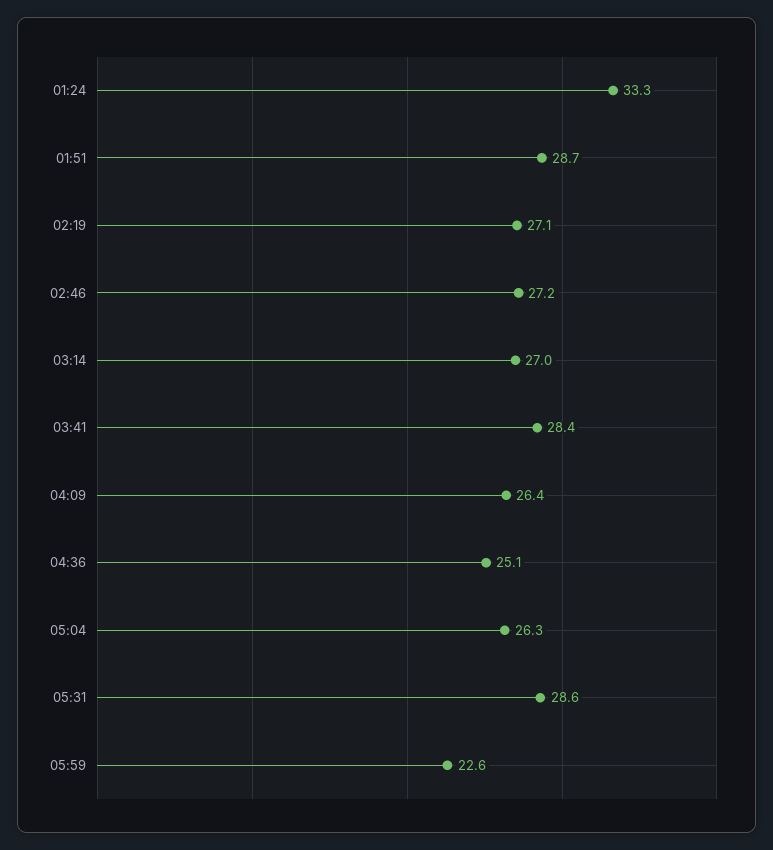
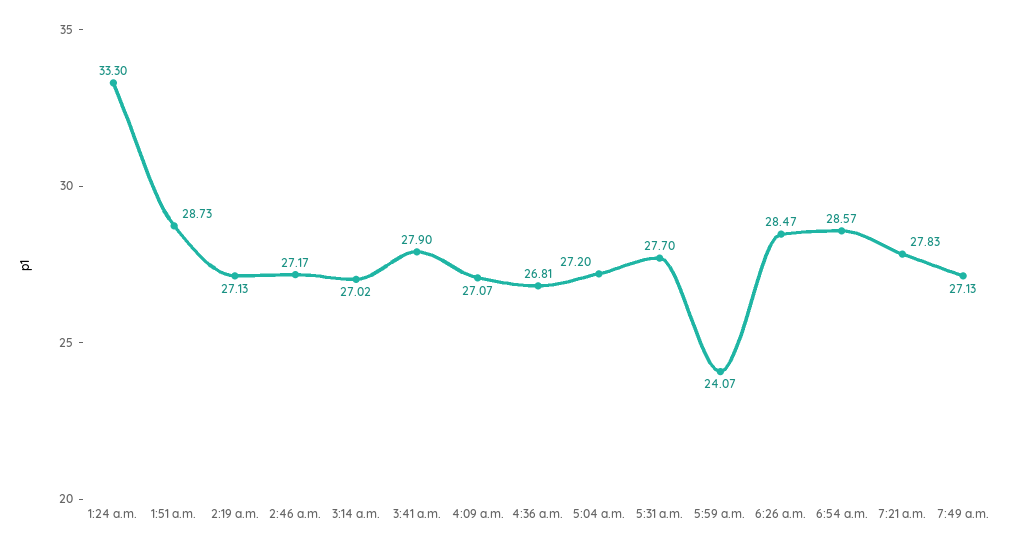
03:41: 28.4 -> 27.9
04:09: 26.4 -> 27.07
04:36: 25.1 -> 26.81
05:04: 26.3 -> 27.2
05:31: 28.6 -> 27.7
05:59: 22.6 -> 24.07
6:26 a.m.: none -> 28.47
6:54 a.m.: none -> 28.57
7:21 a.m.: none -> 27.83
7:49 a.m.: none -> 27.13

